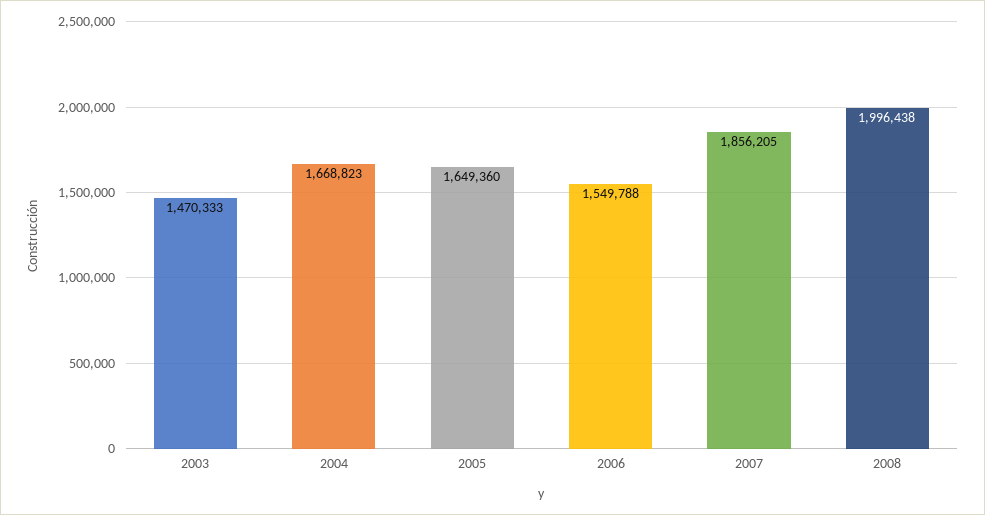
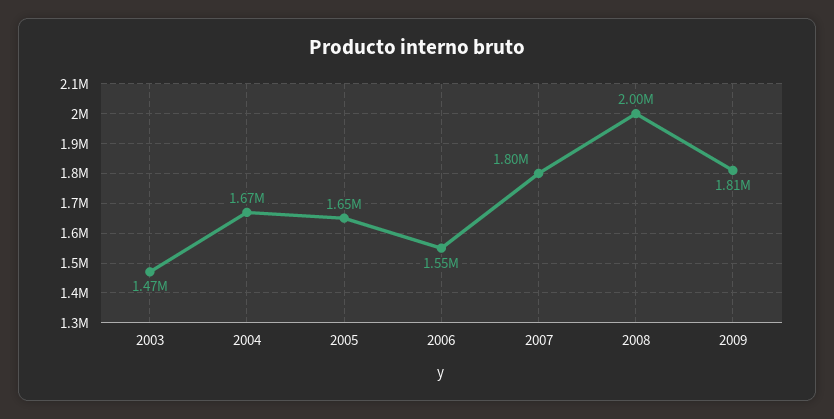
2007: 1856205 -> 1800000
2009: none -> 1810000

